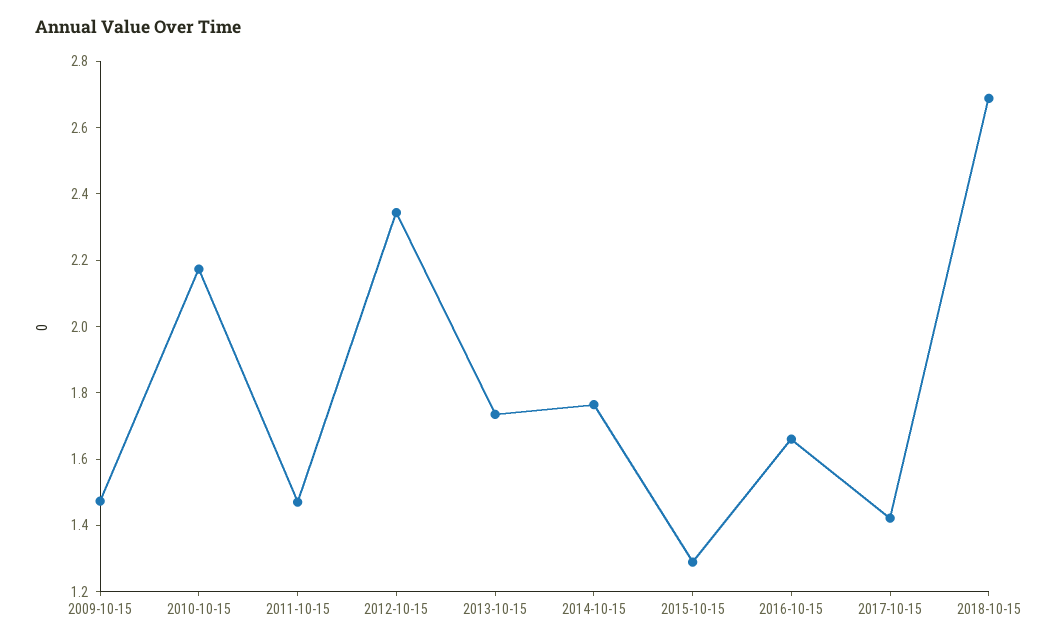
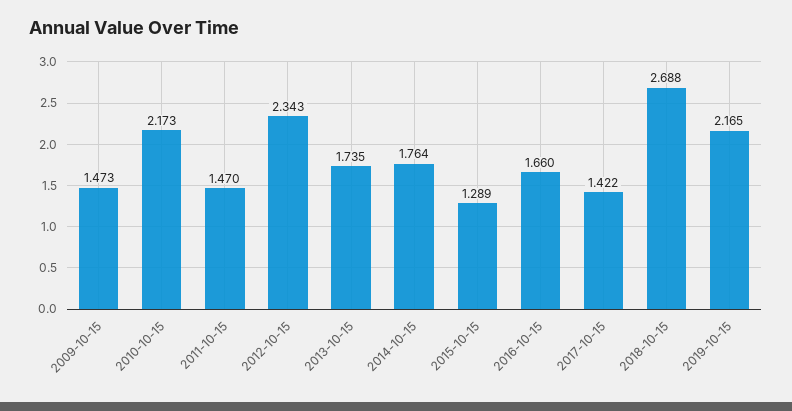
2019-10-15: none -> 2.165

